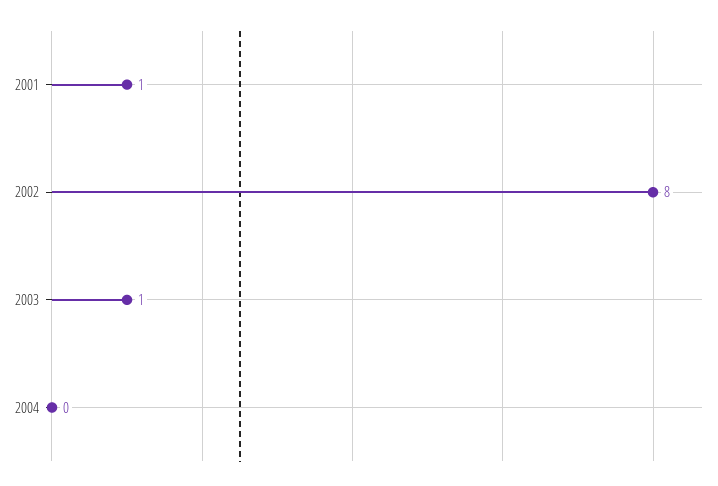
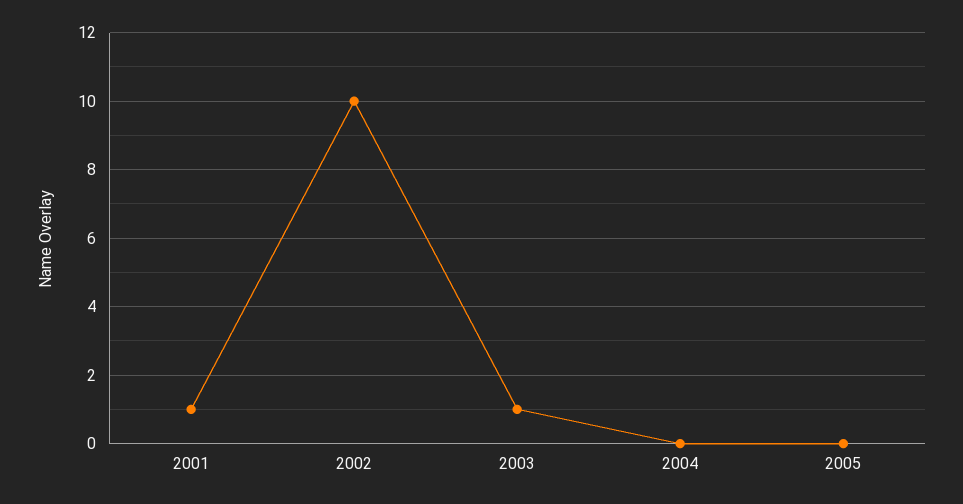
2002: 8 -> 10
2005: none -> 0

